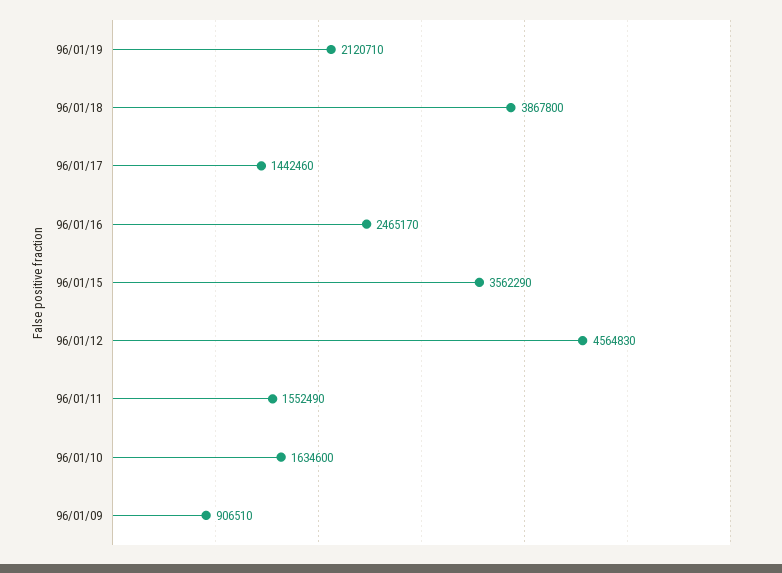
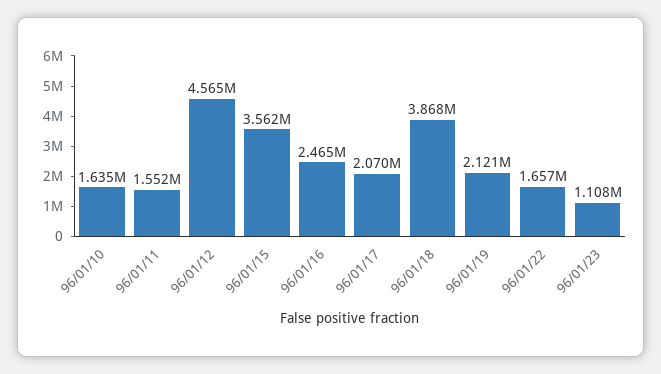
96/01/17: 1442460 -> 2070000
96/01/09: 906510 -> none
96/01/22: none -> 1657000
96/01/23: none -> 1108000

